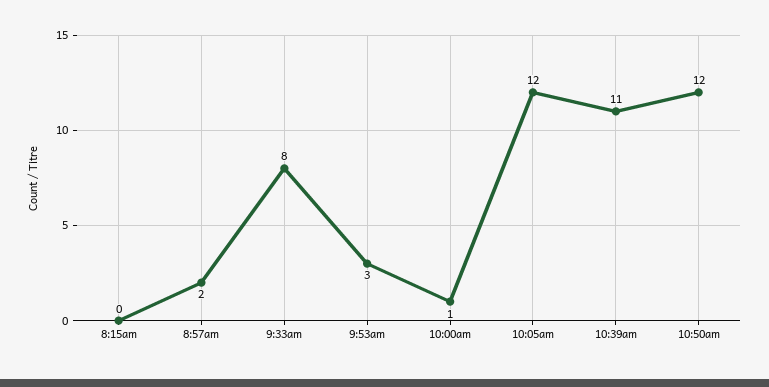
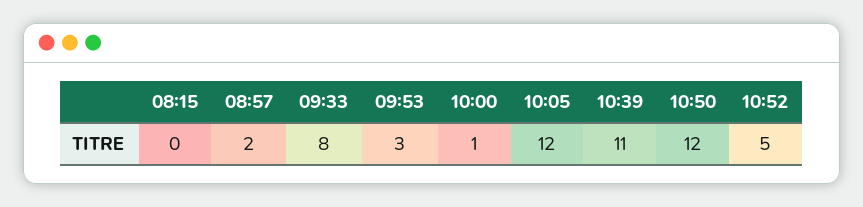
10:52: none -> 5

